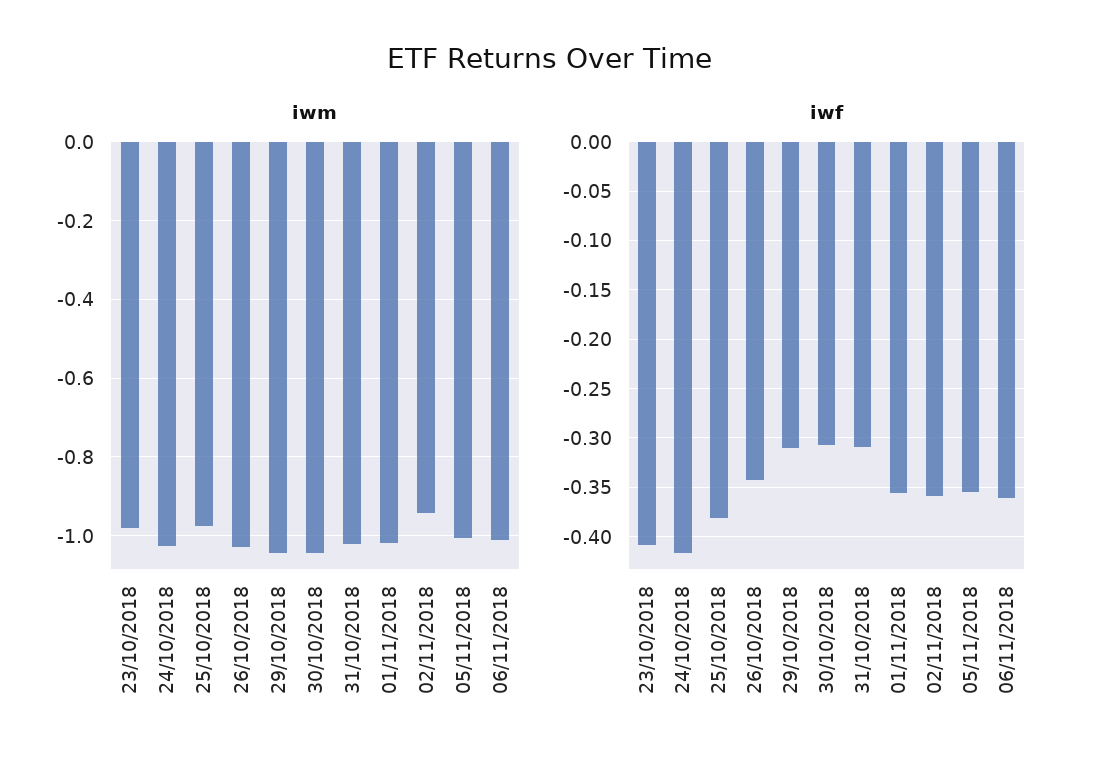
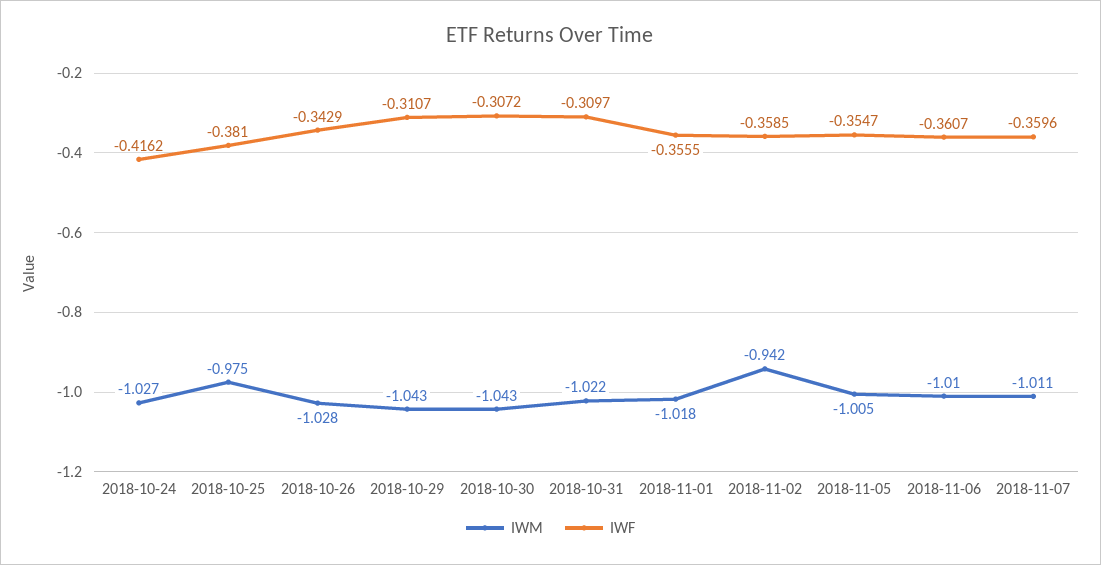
iwm, 23/10/2018: -0.98 -> none
iwf, 23/10/2018: -0.41 -> none
iwm, 2018-11-07: none -> -1.011
iwf, 2018-11-07: none -> -0.3596

